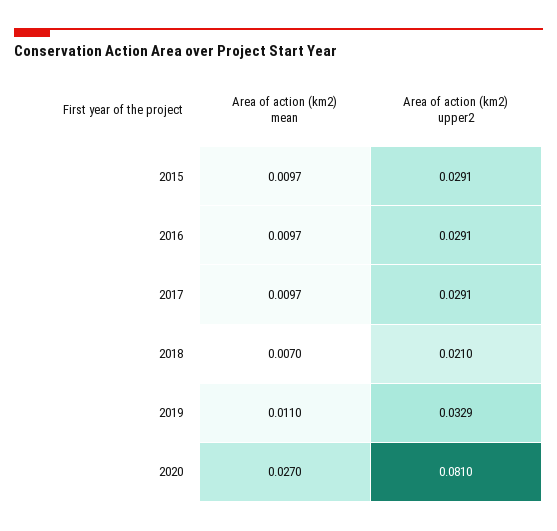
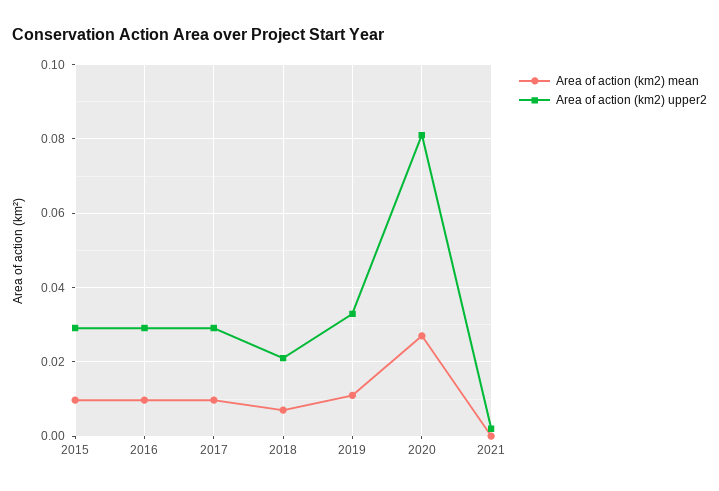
Area of action (km2) mean, 2021: none -> 0
Area of action (km2) upper2, 2021: none -> 0.002

